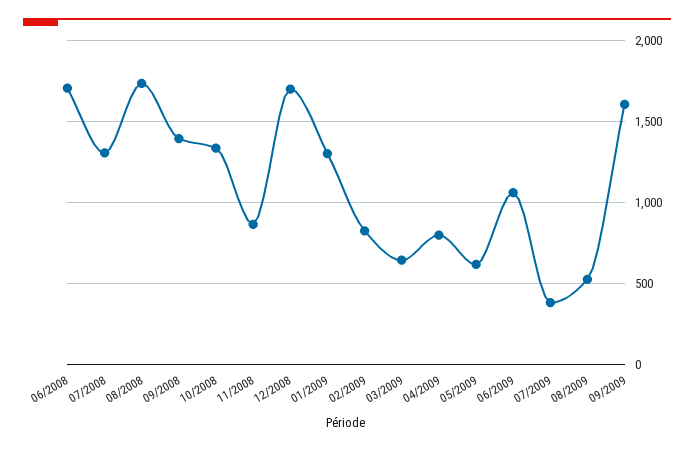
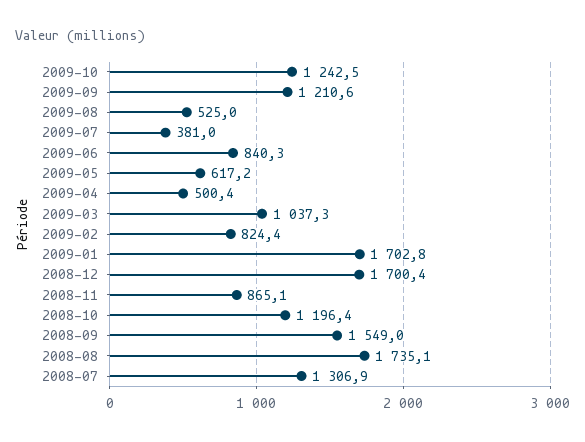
06/2008: 1700 -> none
09/2008: 1400 -> 1549
10/2008: 1350 -> 1196.4
01/2009: 1300 -> 1702.8
03/2009: 650 -> 1037.3
04/2009: 800 -> 500.4
06/2009: 1050 -> 840.3
09/2009: 1600 -> 1210.6
2009-10: none -> 1242.5

